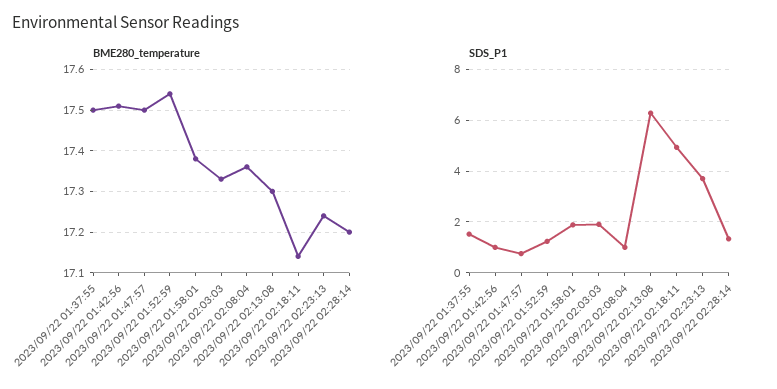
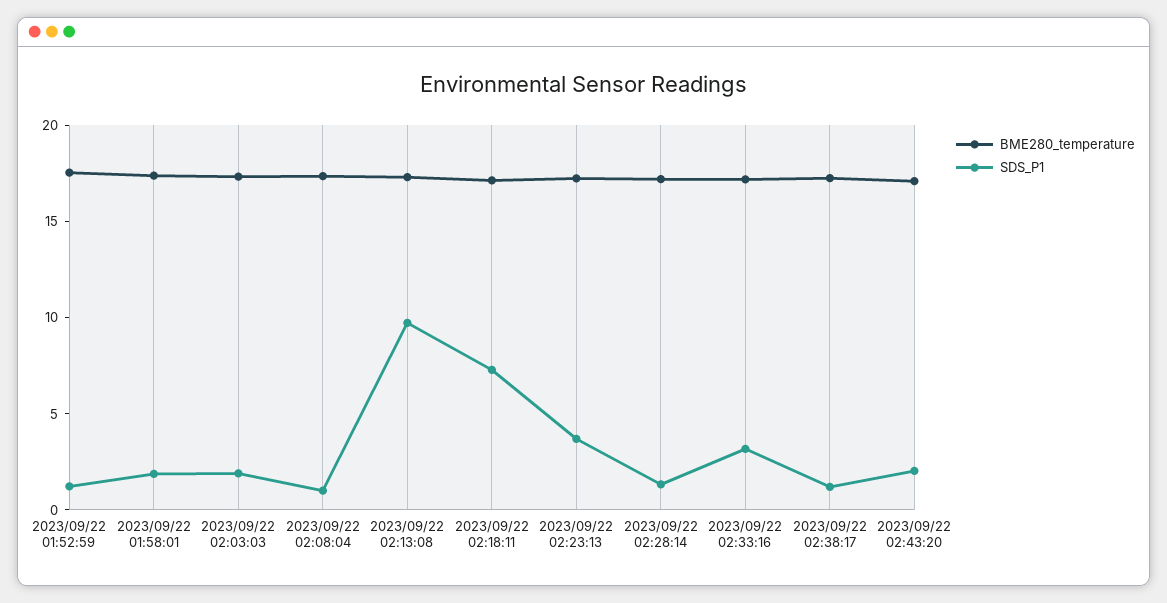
BME280_temperature, 2023/09/22 01:37:55: 17.5 -> none
BME280_temperature, 2023/09/22 01:42:56: 17.5 -> none
BME280_temperature, 2023/09/22 01:47:57: 17.5 -> none
SDS_P1, 2023/09/22 01:37:55: 1.5 -> none
SDS_P1, 2023/09/22 01:42:56: 1 -> none
SDS_P1, 2023/09/22 01:47:57: 0.75 -> none
SDS_P1, 2023/09/22 02:13:08: 6.25 -> 10
SDS_P1, 2023/09/22 02:18:11: 5 -> 7
BME280_temperature, 2023/09/22 02:33:16: none -> 17
SDS_P1, 2023/09/22 02:33:16: none -> 3
BME280_temperature, 2023/09/22 02:38:17: none -> 17
SDS_P1, 2023/09/22 02:38:17: none -> 1
BME280_temperature, 2023/09/22 02:43:20: none -> 17
SDS_P1, 2023/09/22 02:43:20: none -> 2

